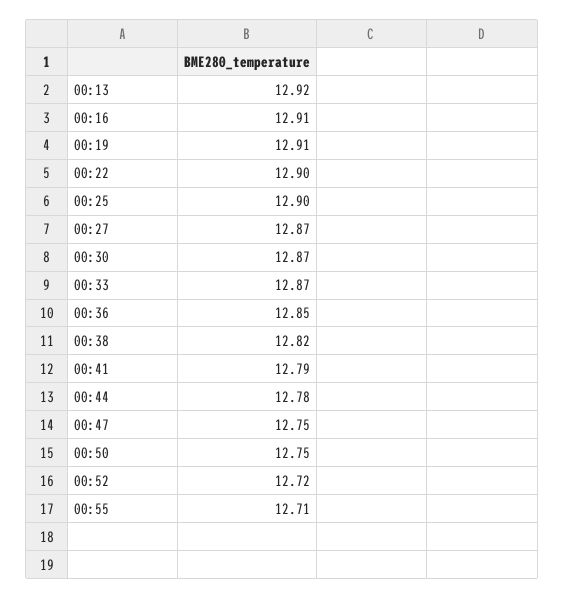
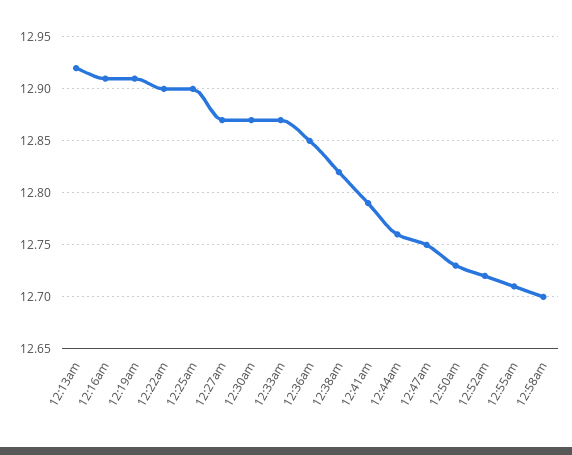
00:44: 12.78 -> 12.76
00:50: 12.75 -> 12.73
12:58am: none -> 12.7

